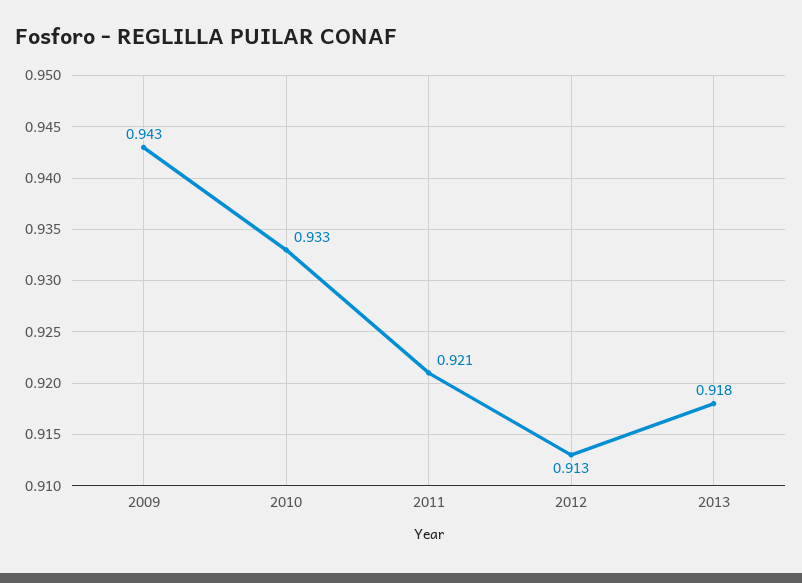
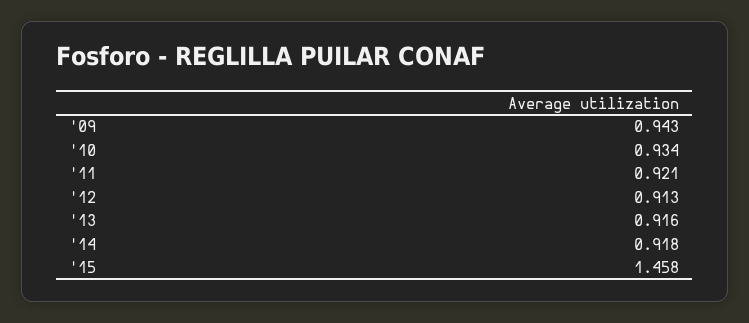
2010: 0.933 -> 0.934
2013: 0.918 -> 0.916
'14: none -> 0.918
'15: none -> 1.458

